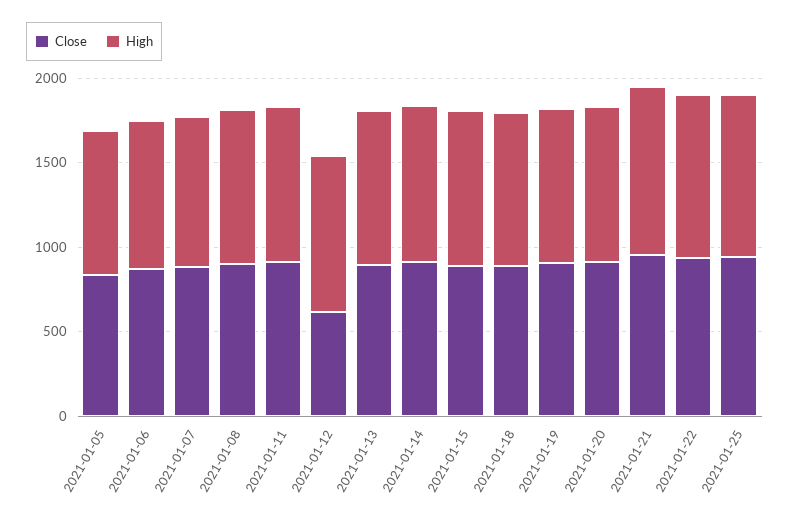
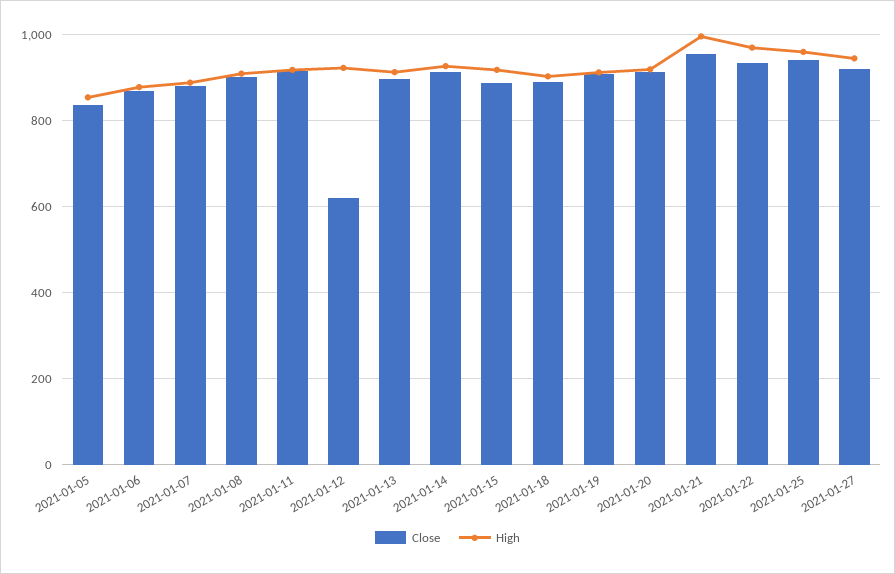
Close, 2021-01-27: none -> 920
High, 2021-01-27: none -> 940

